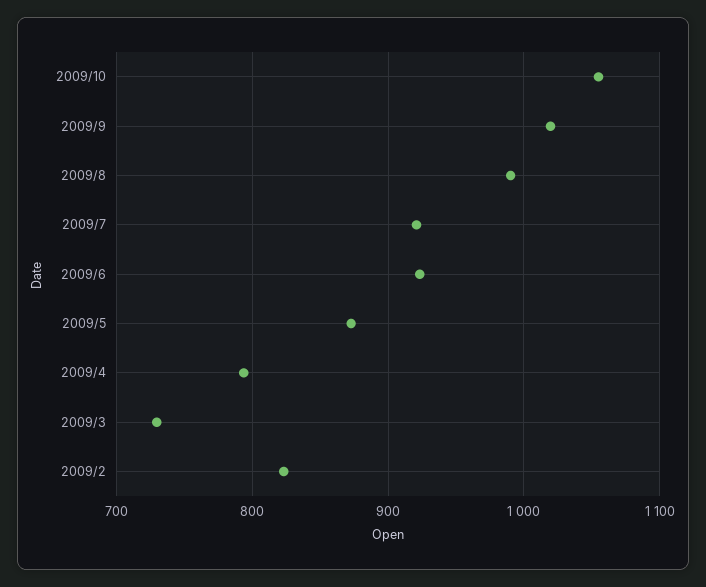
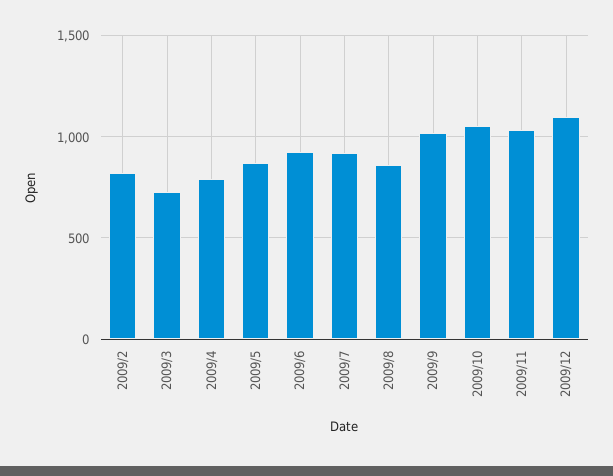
2009/8: 990 -> 850
2009/11: none -> 1050
2009/12: none -> 1100

